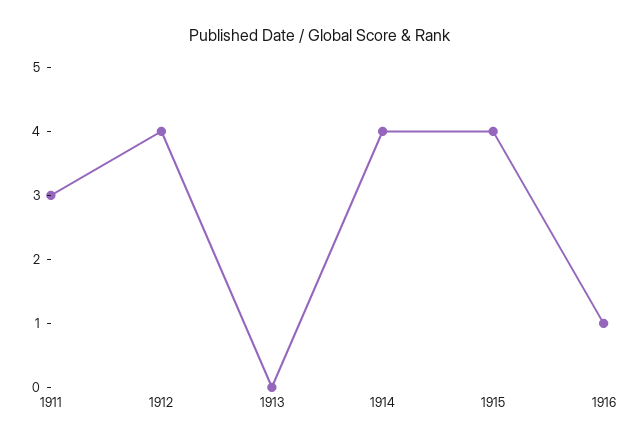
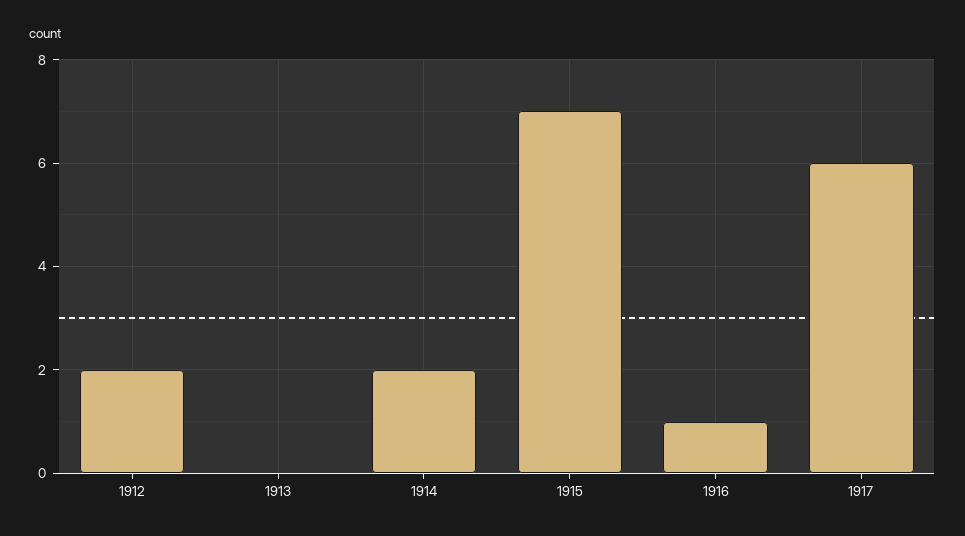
1911: 3 -> none
1912: 4 -> 2
1914: 4 -> 2
1915: 4 -> 7
1917: none -> 6

